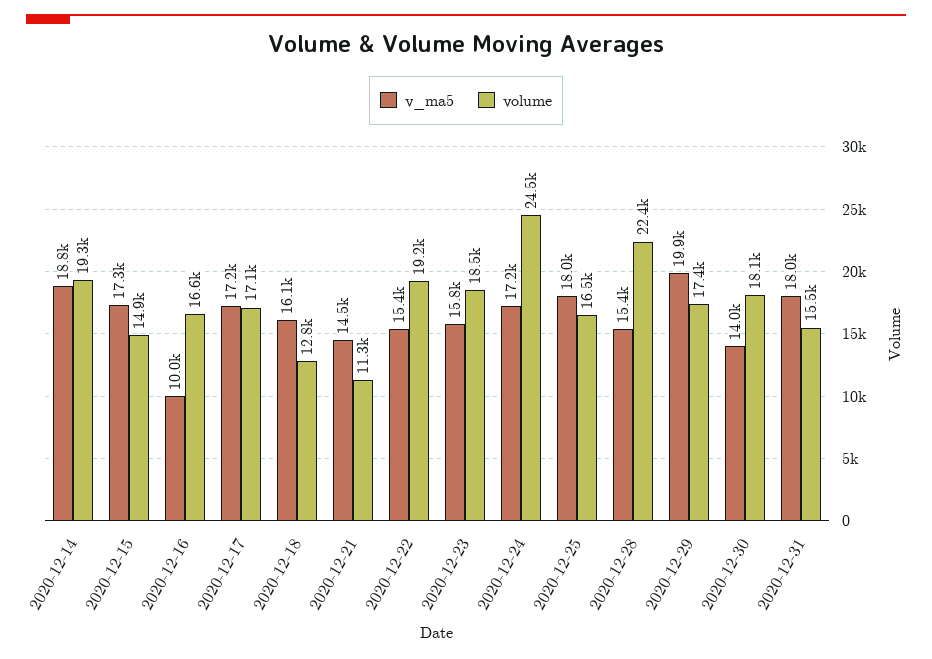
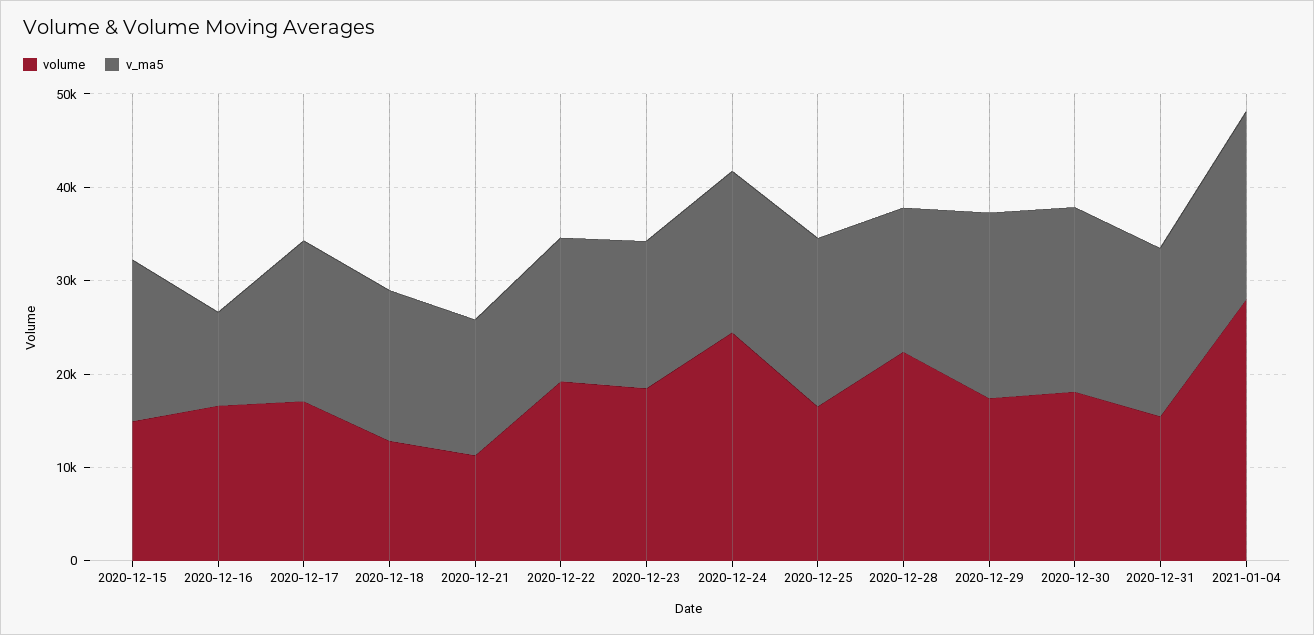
v_ma5, 2020-12-14: 18800 -> none
volume, 2020-12-14: 19300 -> none
v_ma5, 2020-12-30: 14000 -> 20000
volume, 2021-01-04: none -> 28000
v_ma5, 2021-01-04: none -> 20000

